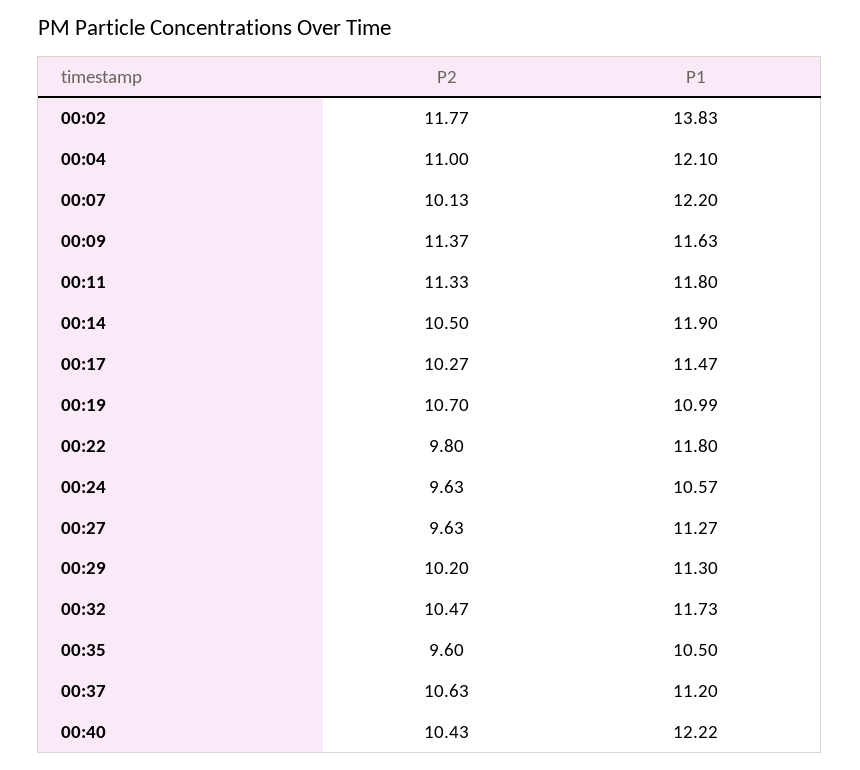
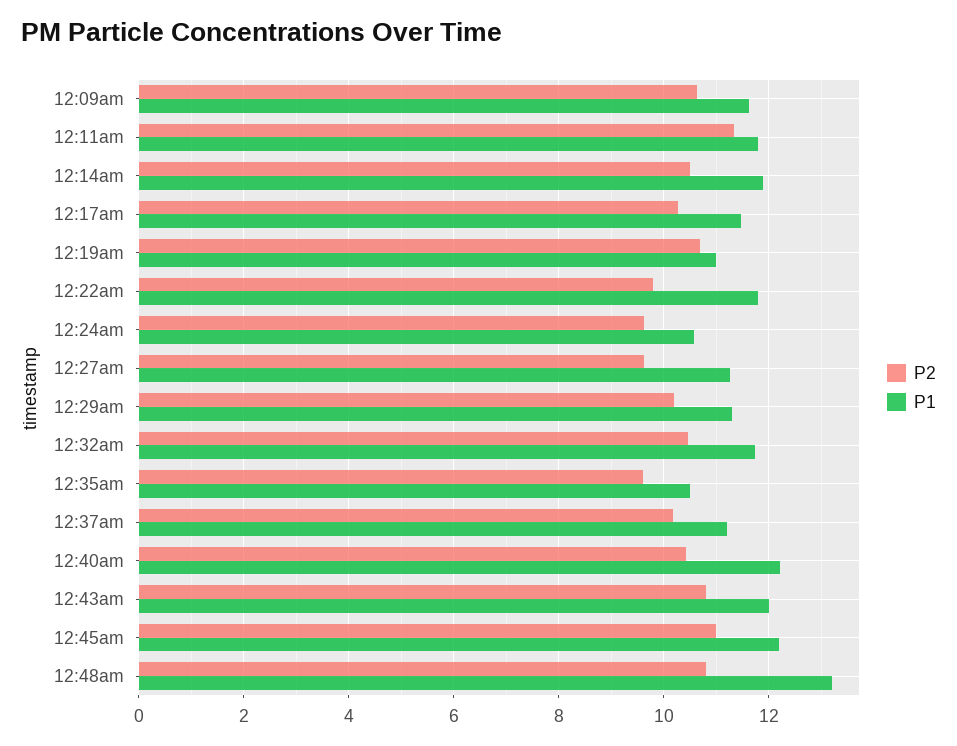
P2, 00:02: 11.77 -> none
P1, 00:02: 13.83 -> none
P2, 00:04: 11 -> none
P1, 00:04: 12.1 -> none
P2, 00:07: 10.13 -> none
P1, 00:07: 12.2 -> none
P2, 00:09: 11.37 -> 10.6
P2, 00:37: 10.63 -> 10.2
P2, 12:43am: none -> 10.8
P1, 12:43am: none -> 12
P2, 12:45am: none -> 11
P1, 12:45am: none -> 12.2
P2, 12:48am: none -> 10.8
P1, 12:48am: none -> 13.2

